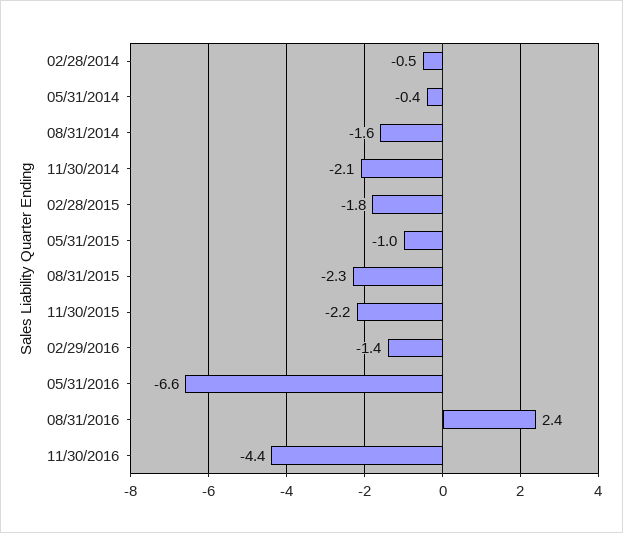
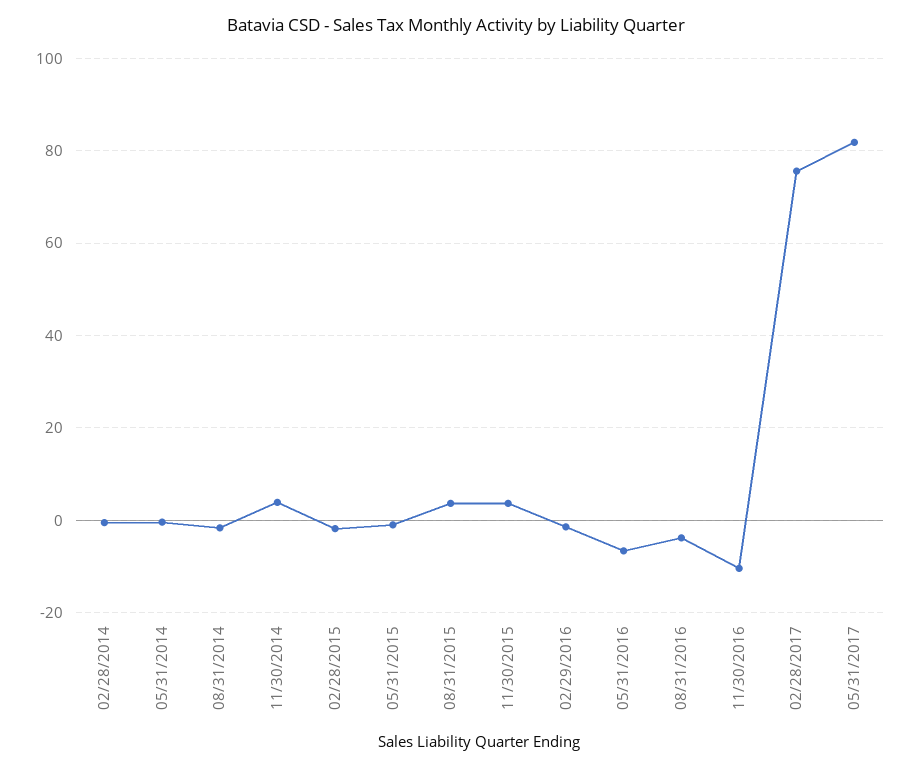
11/30/2014: -2.1 -> 4
08/31/2015: -2.3 -> 4
11/30/2015: -2.2 -> 4
08/31/2016: 2.4 -> -4
11/30/2016: -4.4 -> -10
02/28/2017: none -> 76
05/31/2017: none -> 82

